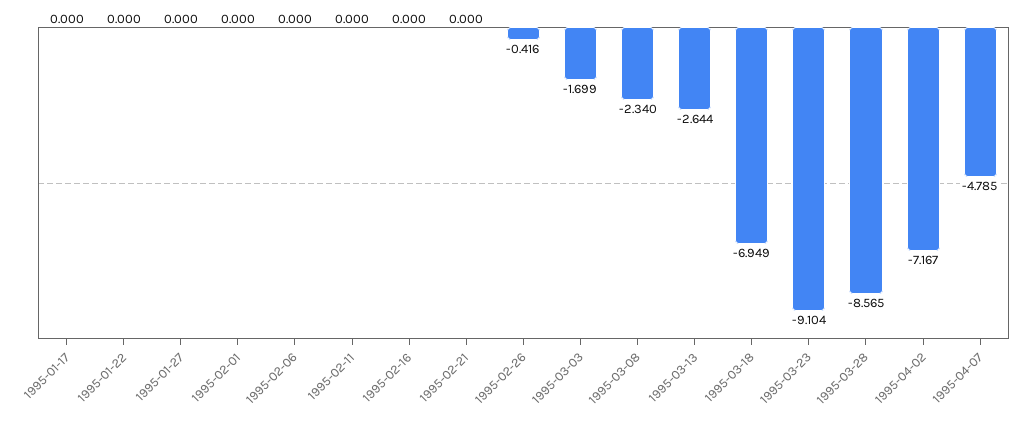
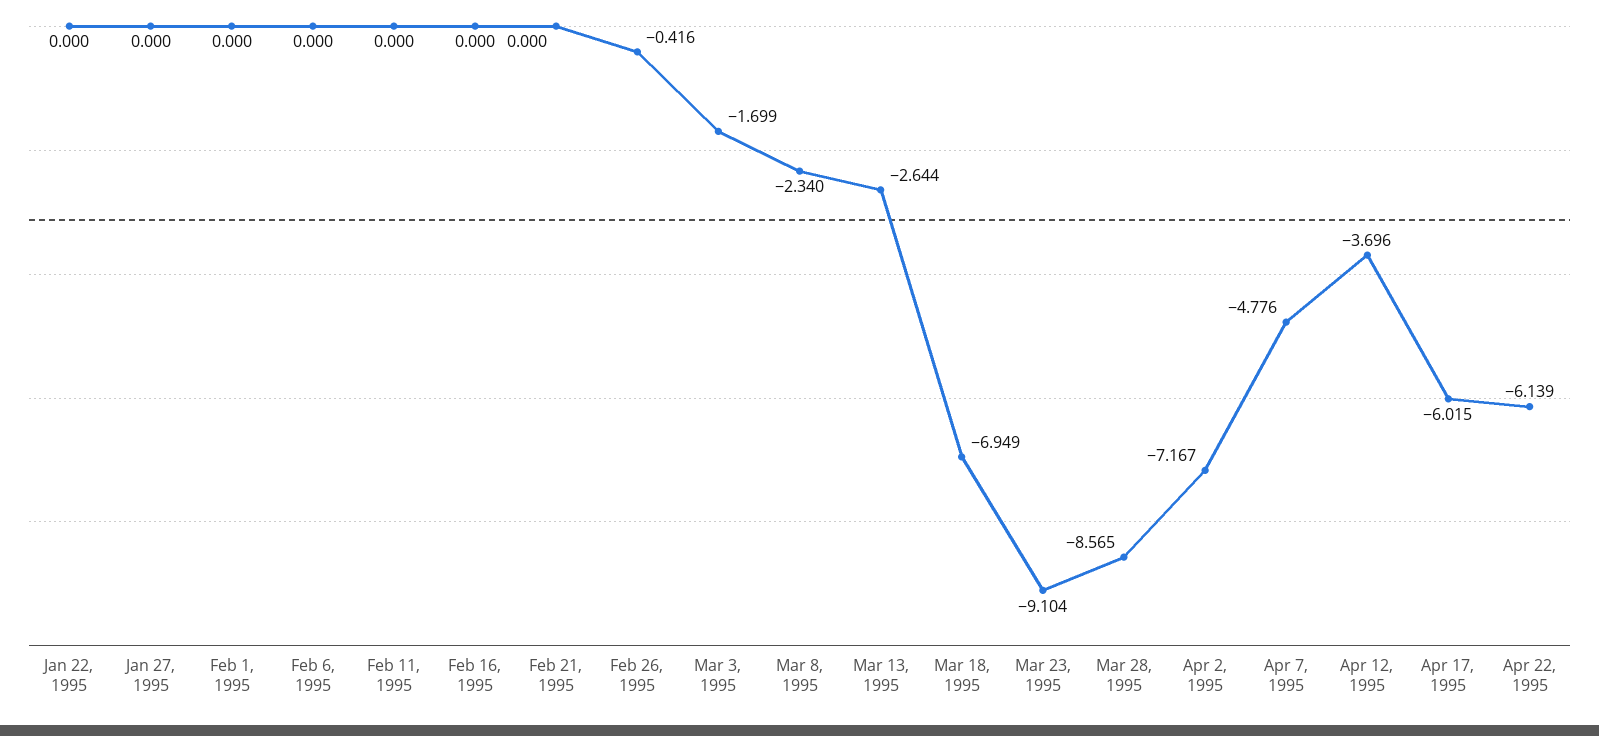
1995-01-17: 0 -> none
1995-04-07: -4.785 -> -4.776
Apr 12, 1995: none -> -3.696
Apr 17, 1995: none -> -6.015
Apr 22, 1995: none -> -6.139

